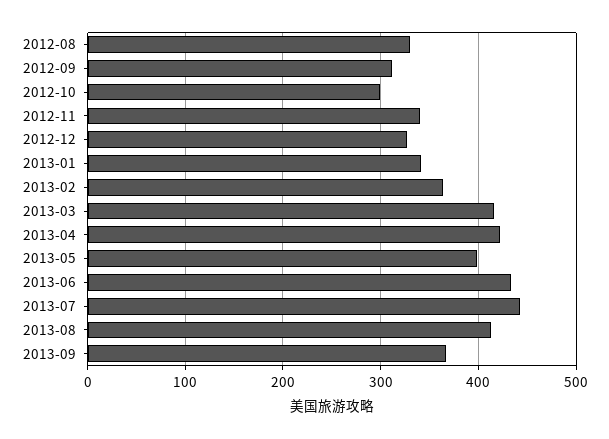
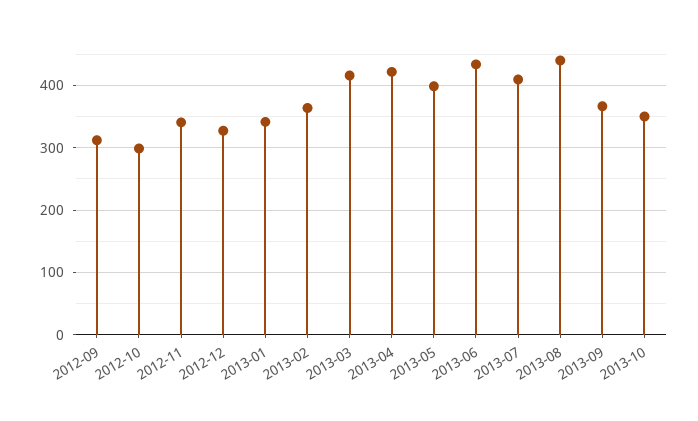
2012-08: 330 -> none
2013-07: 440 -> 410
2013-08: 410 -> 440
2013-10: none -> 350

